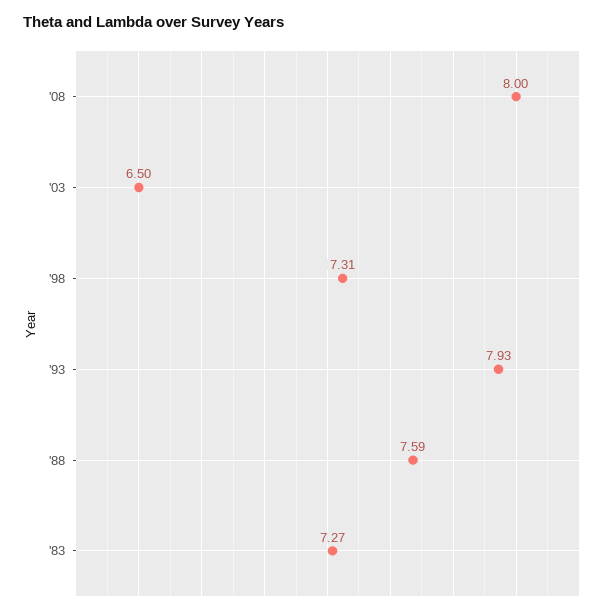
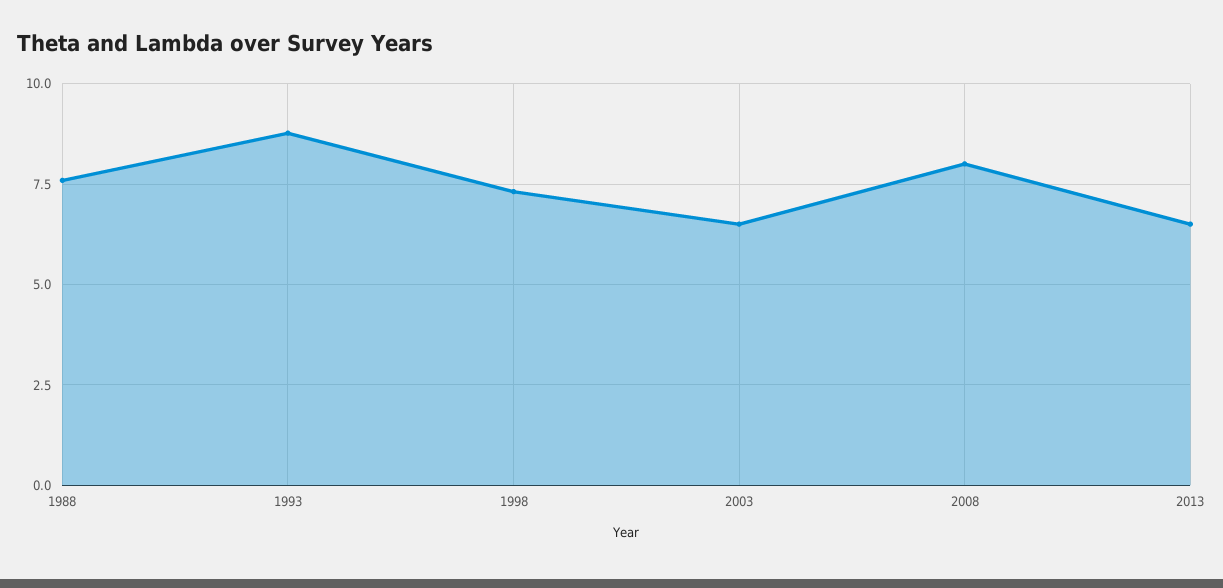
'93: 7.93 -> 8.75
'83: 7.27 -> none
2013: none -> 6.5

